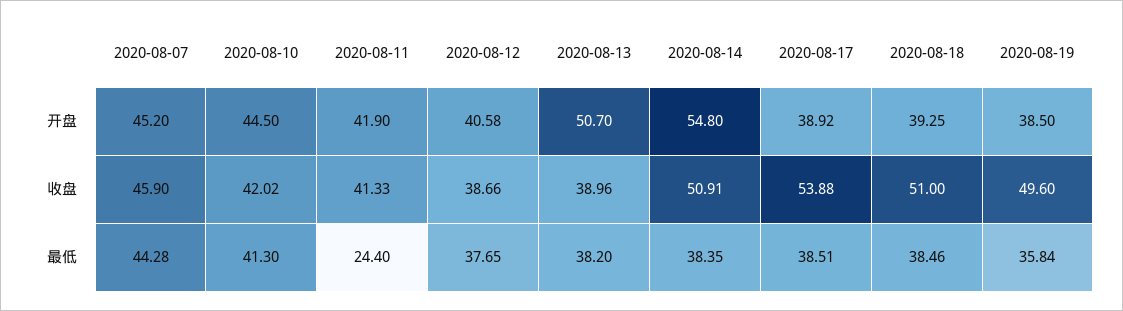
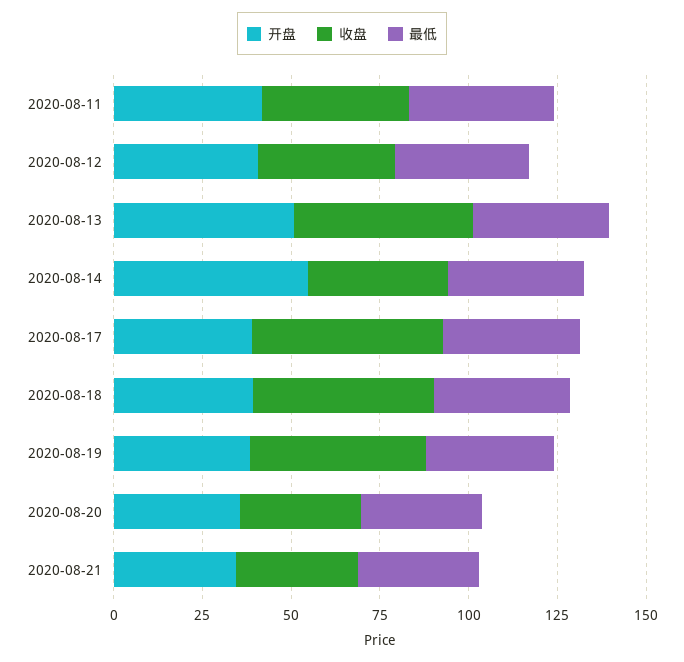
开盘, 2020-08-07: 45.2 -> none
开盘, 2020-08-10: 44.5 -> none
收盘, 2020-08-07: 45.9 -> none
收盘, 2020-08-10: 42.02 -> none
收盘, 2020-08-13: 38.96 -> 50
收盘, 2020-08-14: 50.91 -> 40
最低, 2020-08-07: 44.28 -> none
最低, 2020-08-10: 41.3 -> none
最低, 2020-08-11: 24.4 -> 40
开盘, 2020-08-20: none -> 35
收盘, 2020-08-20: none -> 35
最低, 2020-08-20: none -> 35
开盘, 2020-08-21: none -> 35
收盘, 2020-08-21: none -> 35
最低, 2020-08-21: none -> 35

